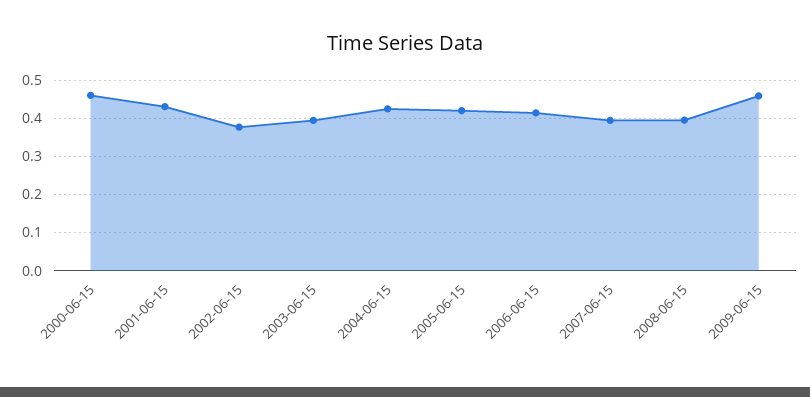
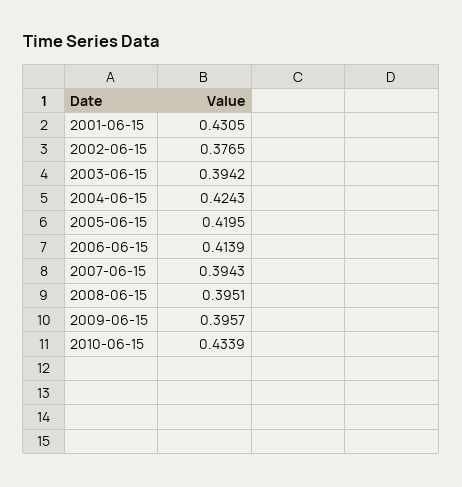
2000-06-15: 0.46 -> none
2009-06-15: 0.46 -> 0.3957
2010-06-15: none -> 0.4339

